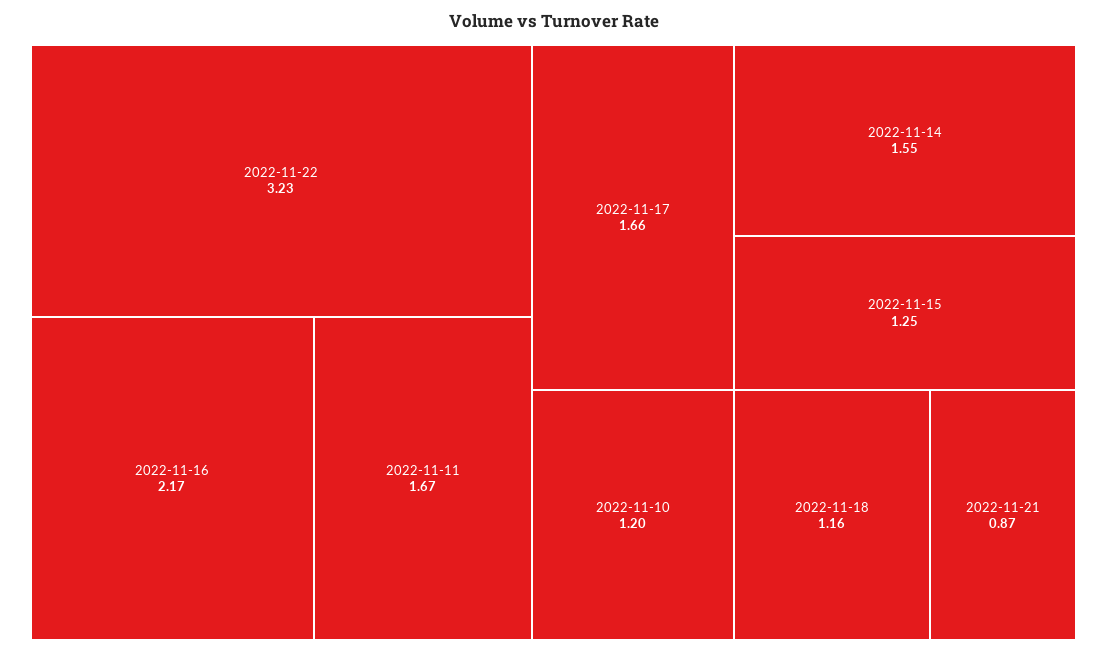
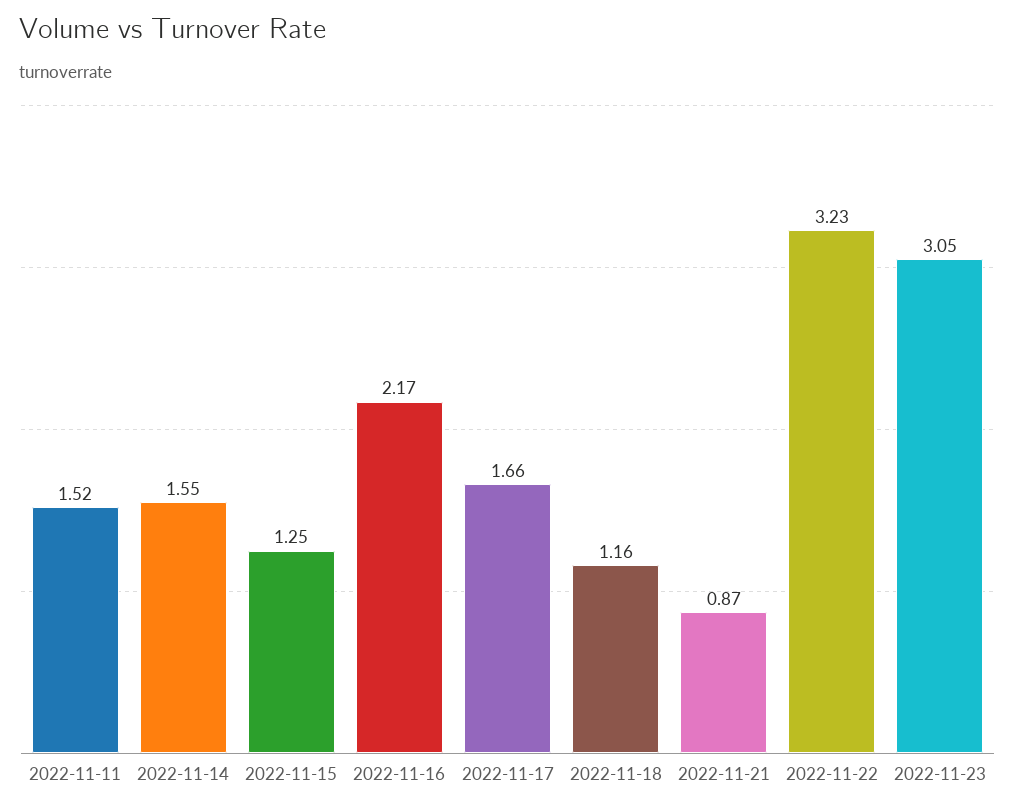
2022-11-11: 1.67 -> 1.52
2022-11-10: 1.2 -> none
2022-11-23: none -> 3.05

